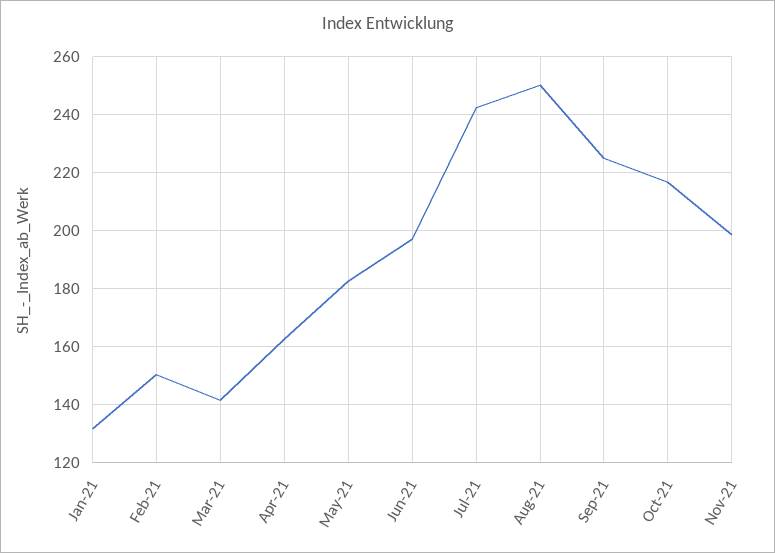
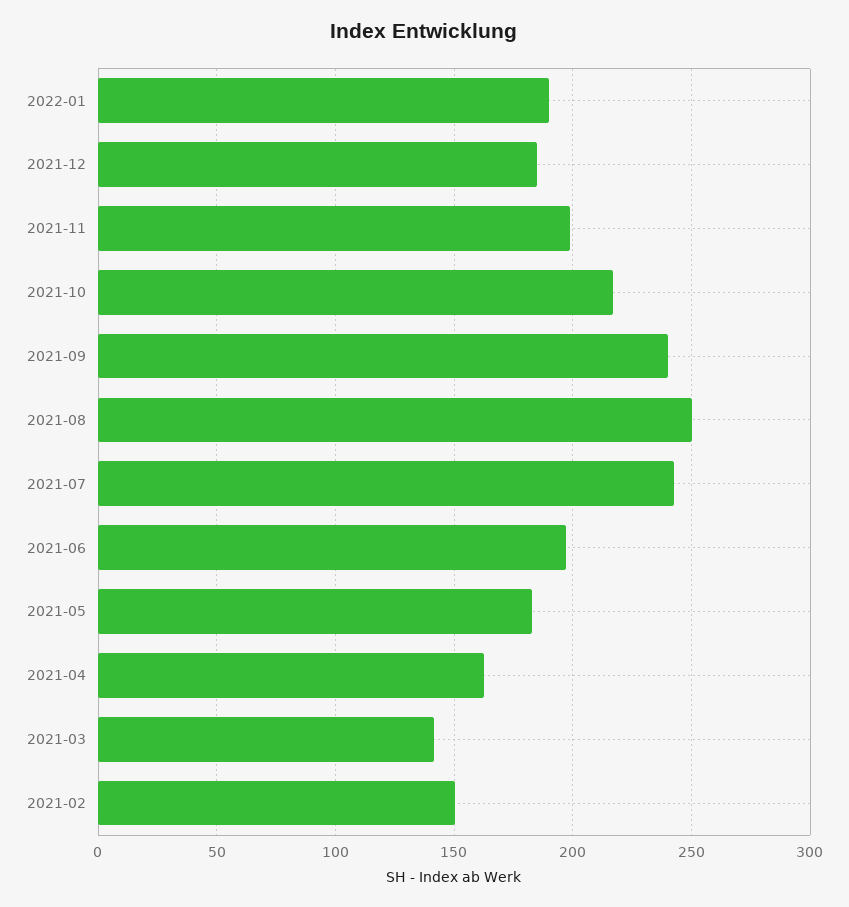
Jan-21: 132.5 -> none
Sep-21: 225 -> 240
2022-01: none -> 190
2021-12: none -> 185

